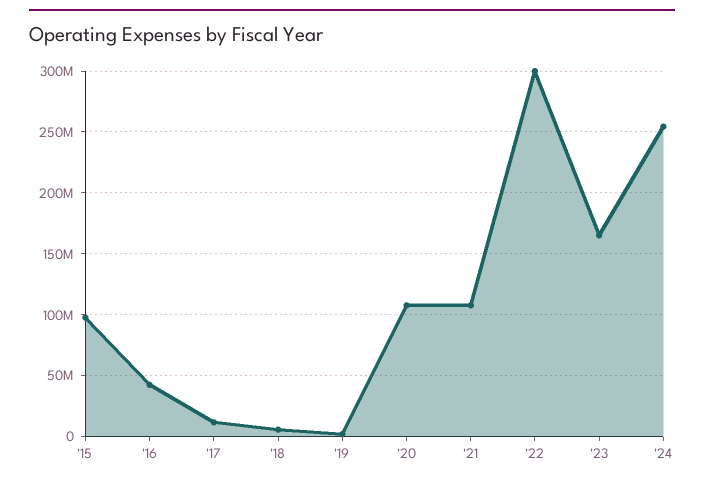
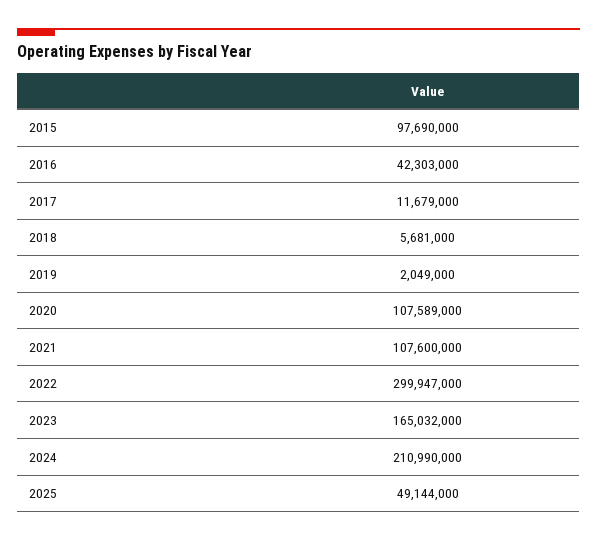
'24: 255000000 -> 210990000
2025: none -> 49144000

